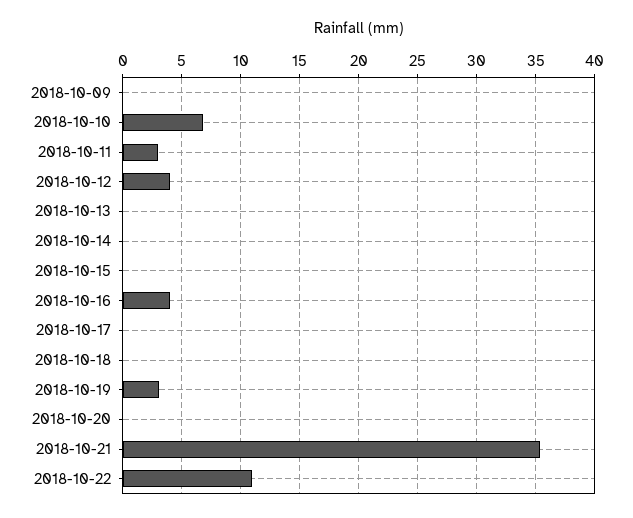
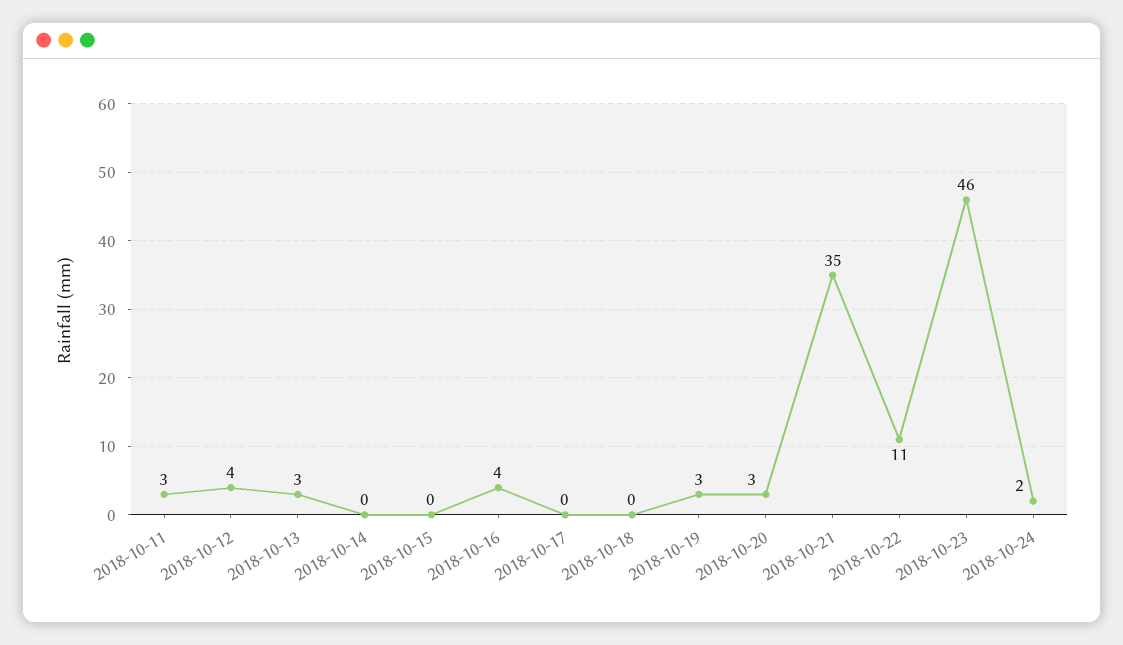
2018-10-09: 0 -> none
2018-10-10: 7 -> none
2018-10-13: 0 -> 3
2018-10-20: 0 -> 3
2018-10-23: none -> 46
2018-10-24: none -> 2

